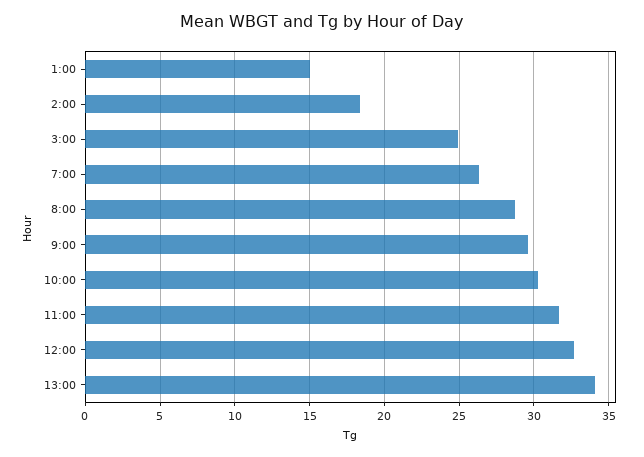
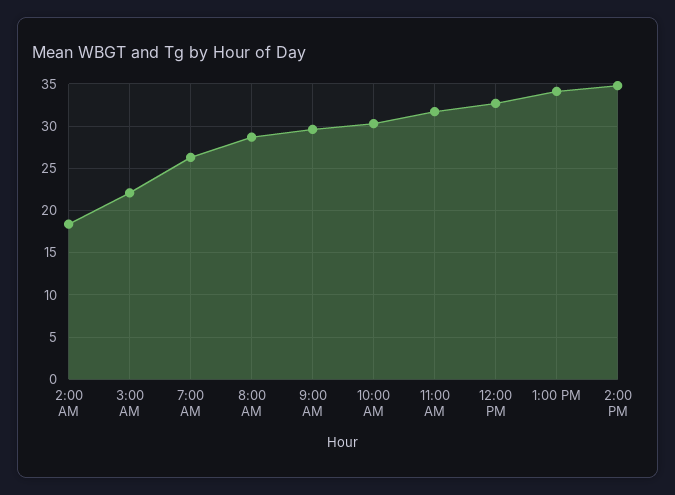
1:00: 15 -> none
3:00: 25 -> 22
2:00 PM: none -> 35

